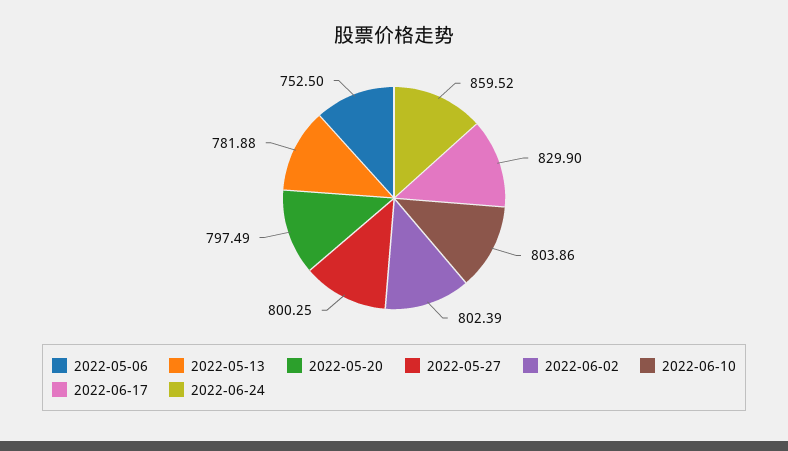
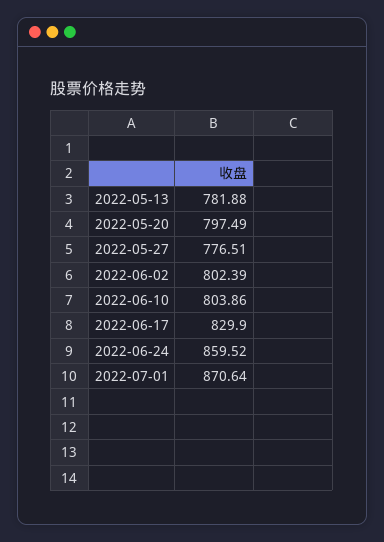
2022-05-06: 752.5 -> none
2022-05-27: 800.25 -> 776.51
2022-07-01: none -> 870.64

